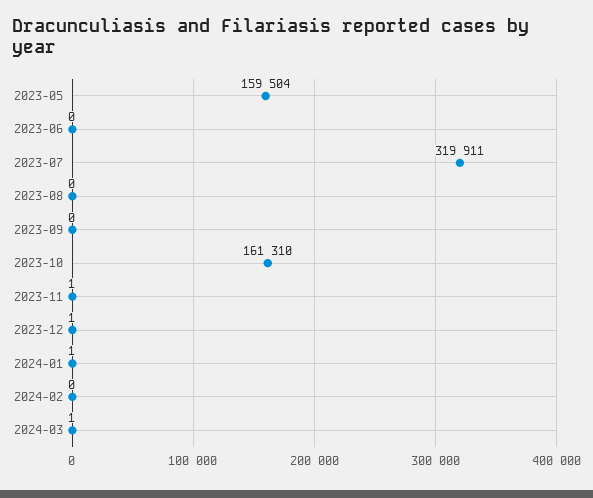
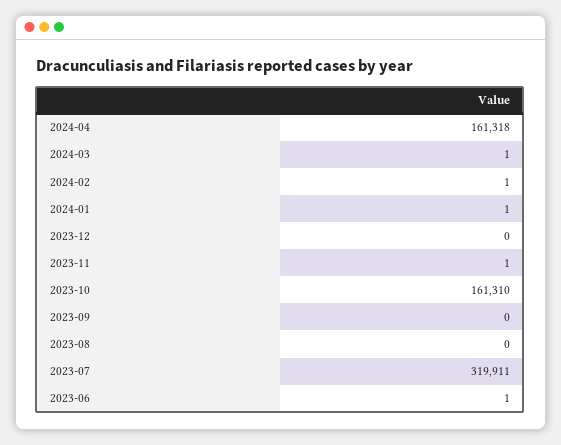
2023-05: 159504 -> none
2023-06: 0 -> 1
2023-12: 1 -> 0
2024-02: 0 -> 1
2024-04: none -> 161318

